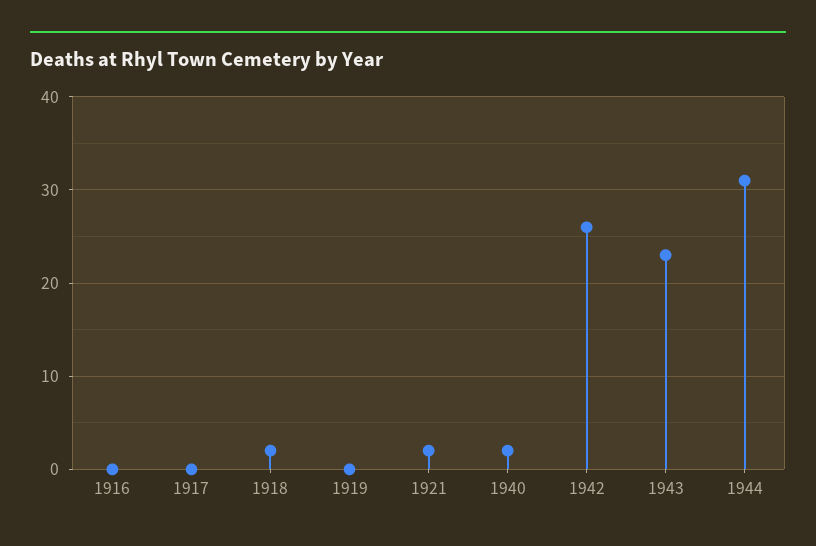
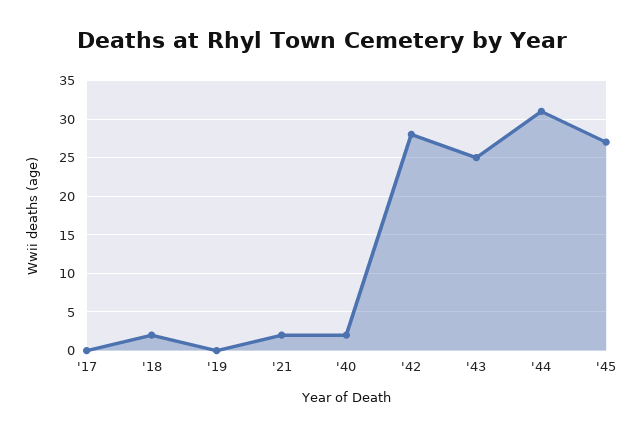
1916: 0 -> none
1942: 26 -> 28
1943: 23 -> 25
'45: none -> 27

